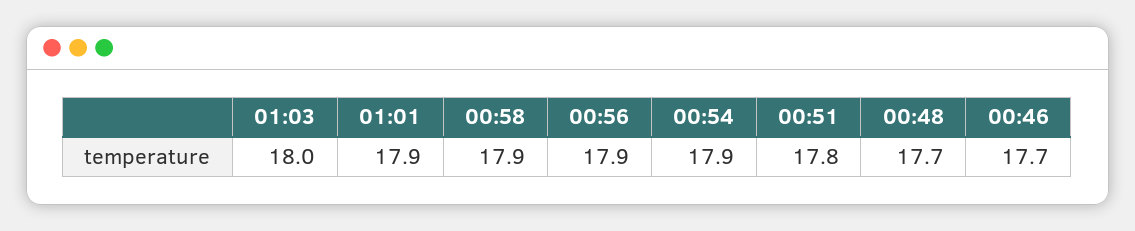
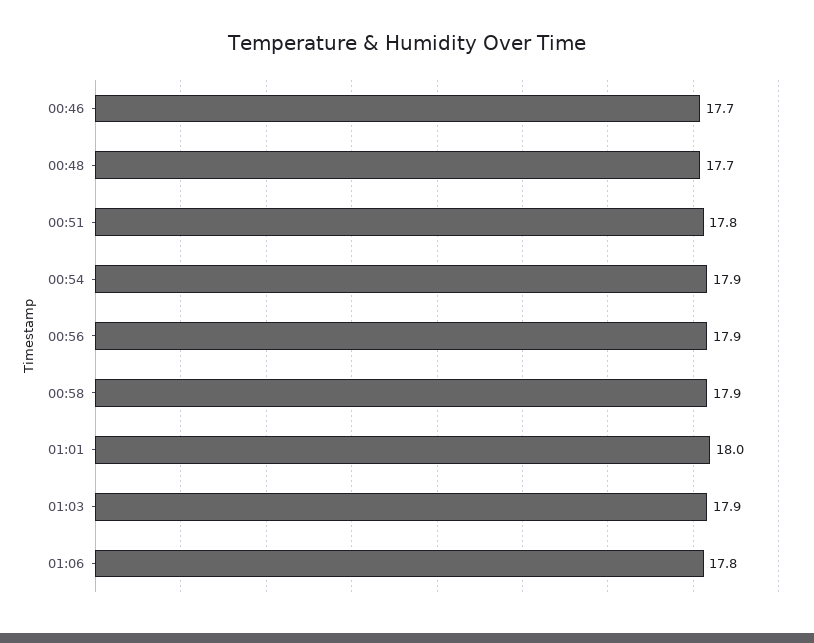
01:03: 18 -> 17.9
01:01: 17.9 -> 18
01:06: none -> 17.8

